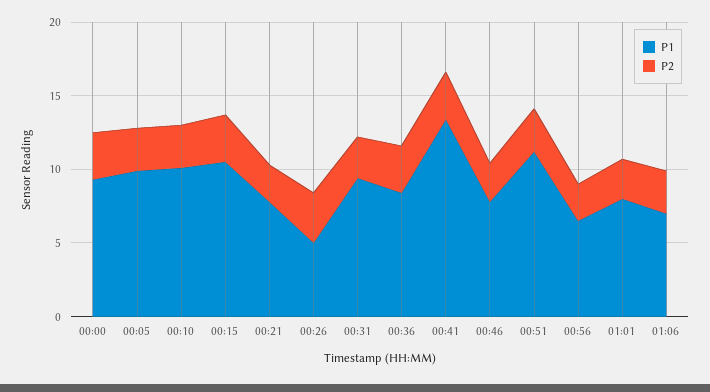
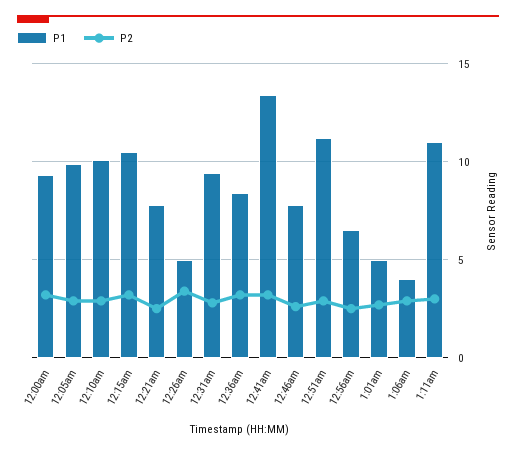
P1, 01:01: 8 -> 5
P1, 01:06: 7 -> 4
P1, 1:11am: none -> 11
P2, 1:11am: none -> 3

